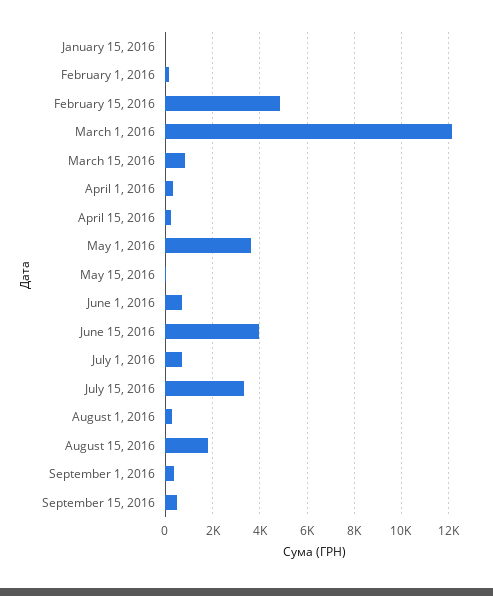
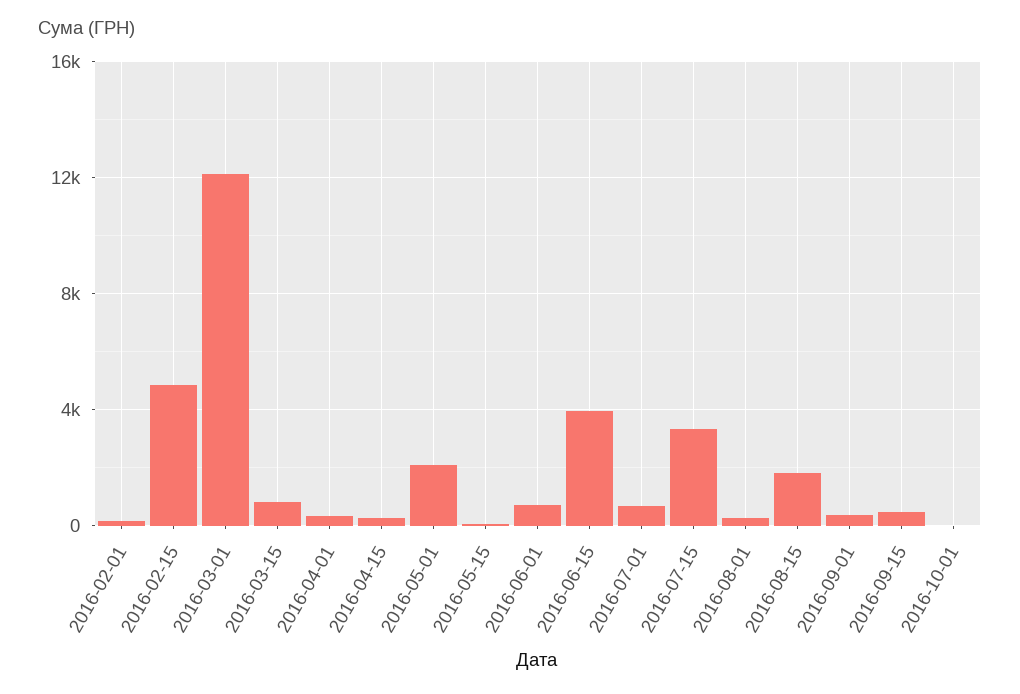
January 15, 2016: 0 -> none
May 1, 2016: 3500 -> 2000
2016-10-01: none -> 0

